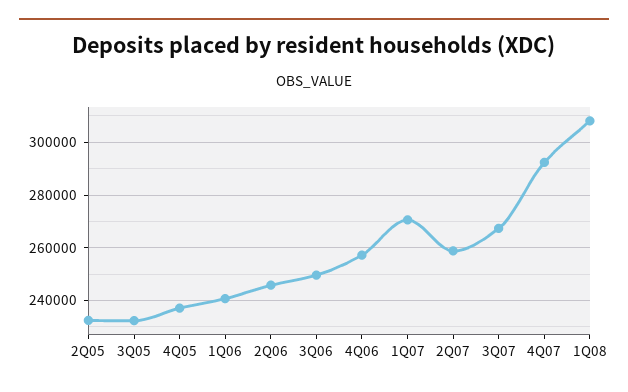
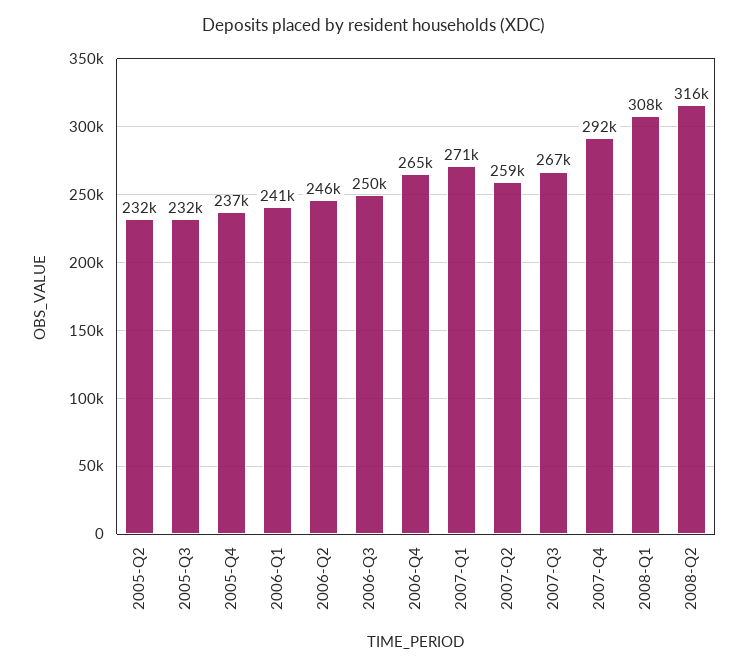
4Q06: 257500 -> 265000
2008-Q2: none -> 316000

